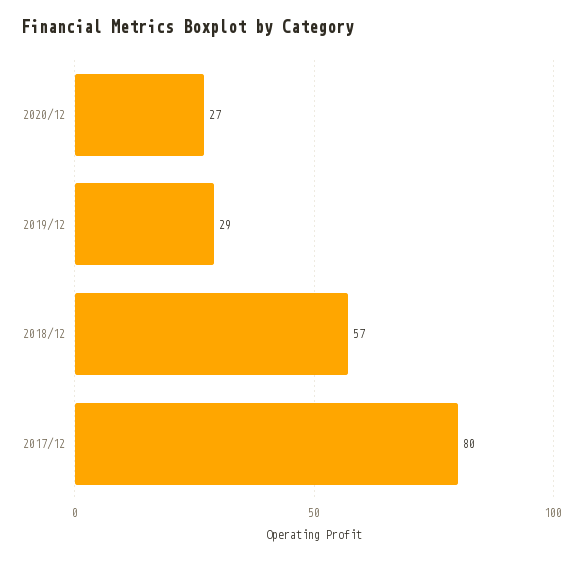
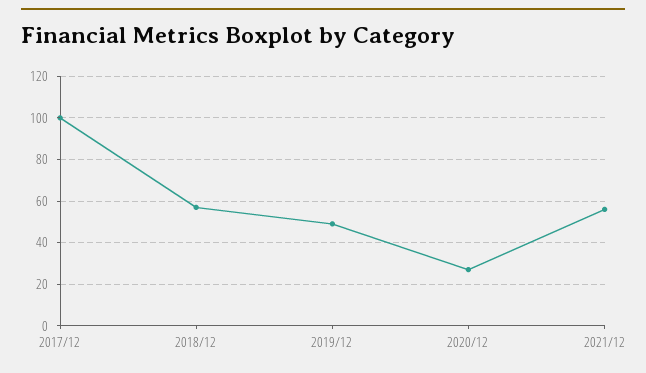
2019/12: 29 -> 50
2017/12: 80 -> 100
2021/12: none -> 55

